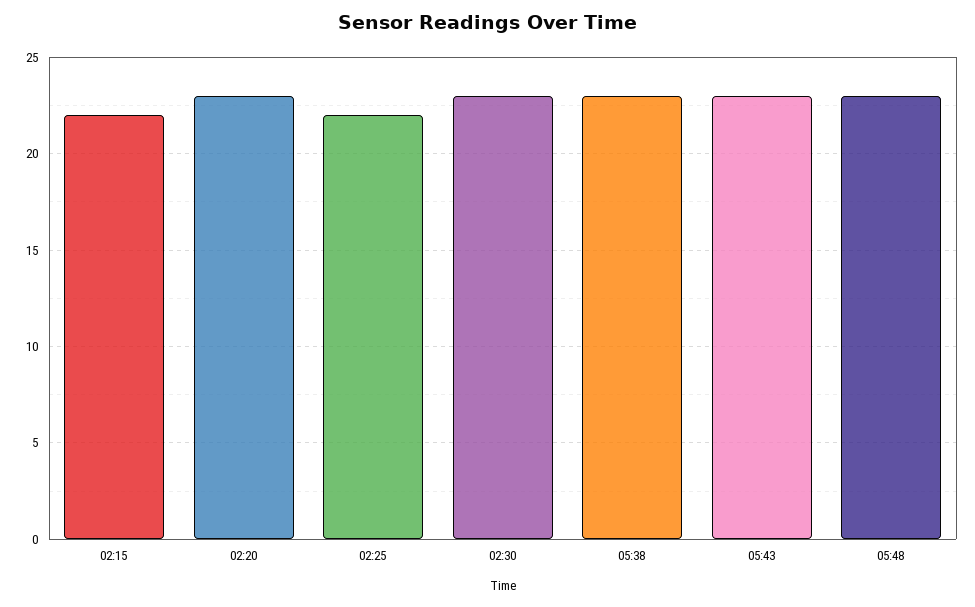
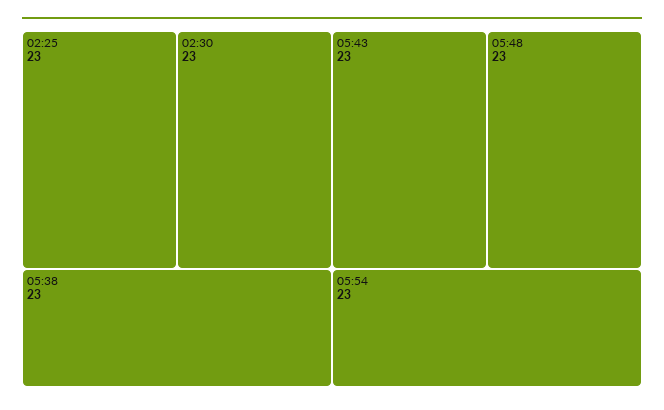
02:15: 22 -> none
02:20: 23 -> none
02:25: 22 -> 23
05:54: none -> 23

